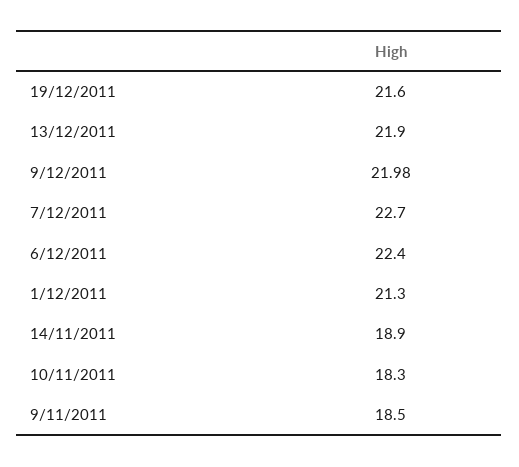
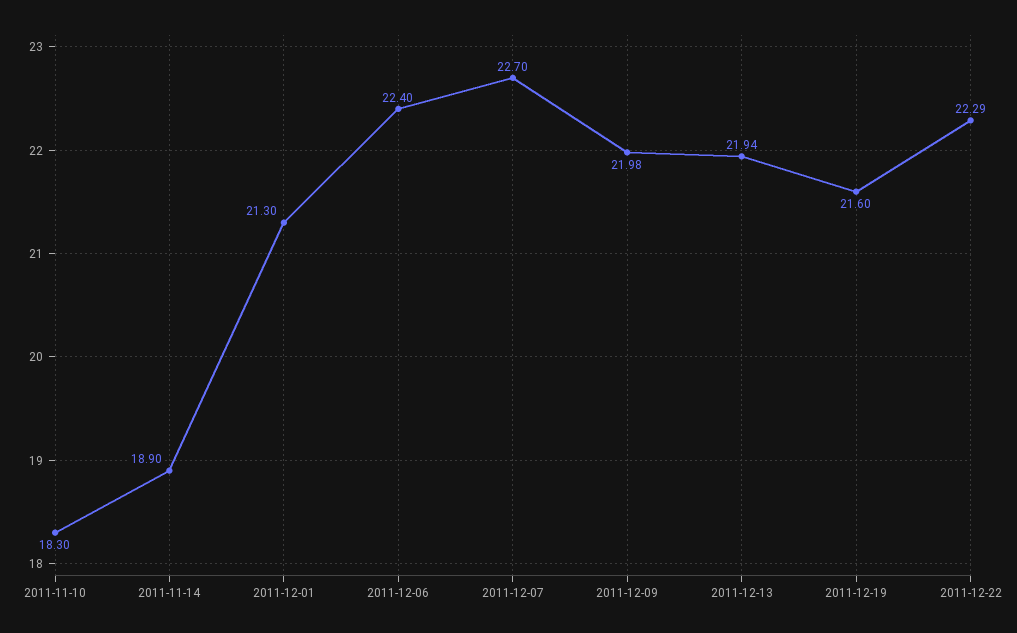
13/12/2011: 21.9 -> 21.94
9/11/2011: 18.5 -> none
2011-12-22: none -> 22.29

